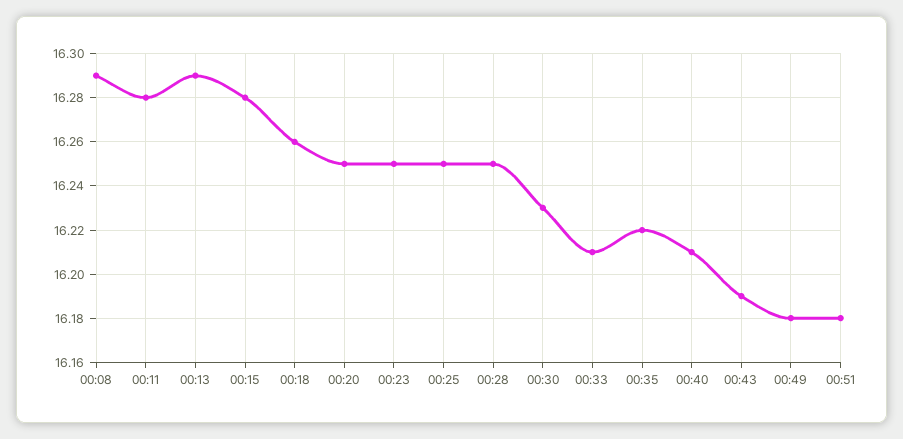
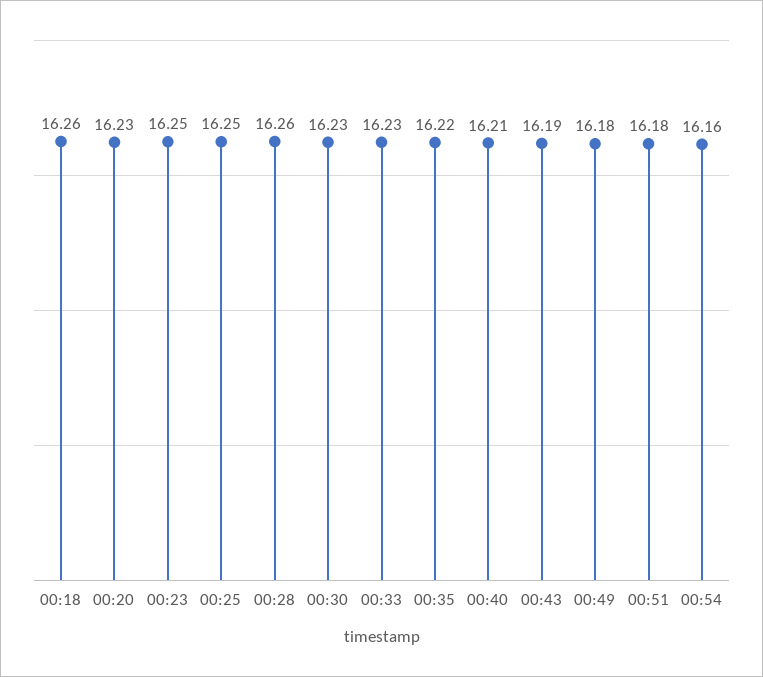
00:08: 16.29 -> none
00:11: 16.28 -> none
00:13: 16.29 -> none
00:15: 16.28 -> none
00:20: 16.25 -> 16.23
00:28: 16.25 -> 16.26
00:33: 16.21 -> 16.23
00:54: none -> 16.16

